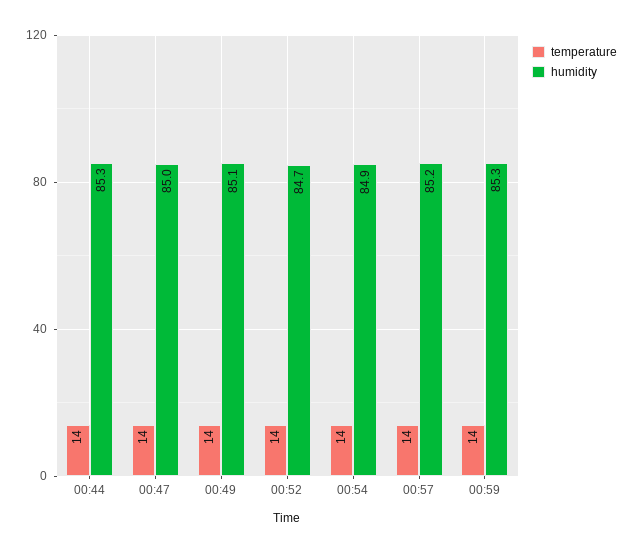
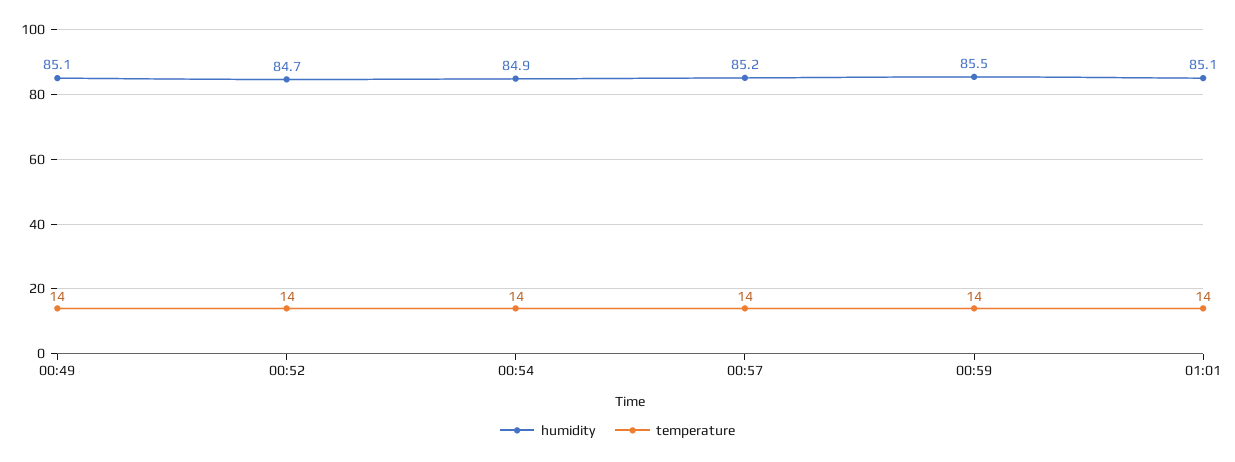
temperature, 00:44: 14 -> none
humidity, 00:44: 85.3 -> none
temperature, 00:47: 14 -> none
humidity, 00:47: 85 -> none
humidity, 00:59: 85.3 -> 85.5
humidity, 01:01: none -> 85.1
temperature, 01:01: none -> 14

